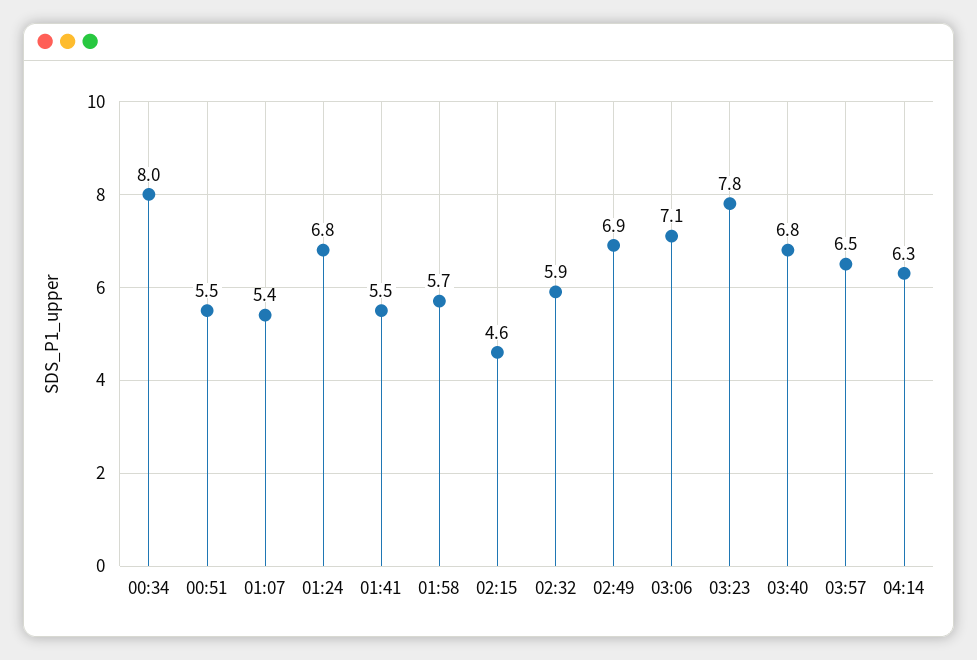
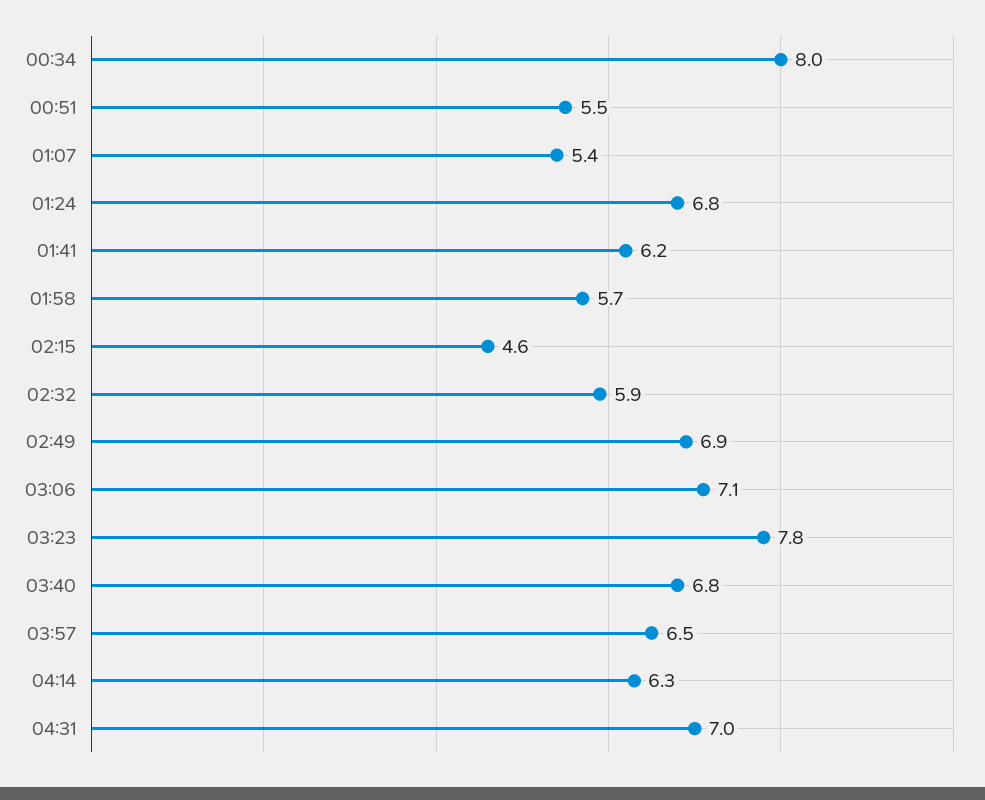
01:41: 5.5 -> 6.2
04:31: none -> 7

